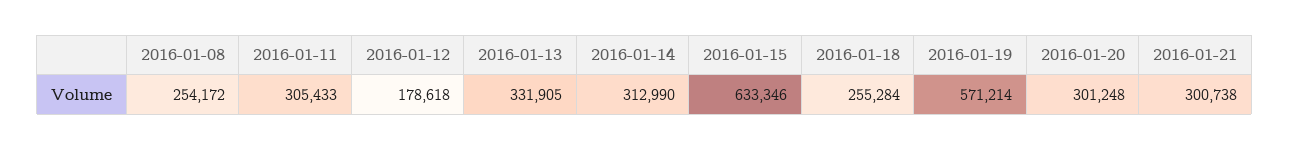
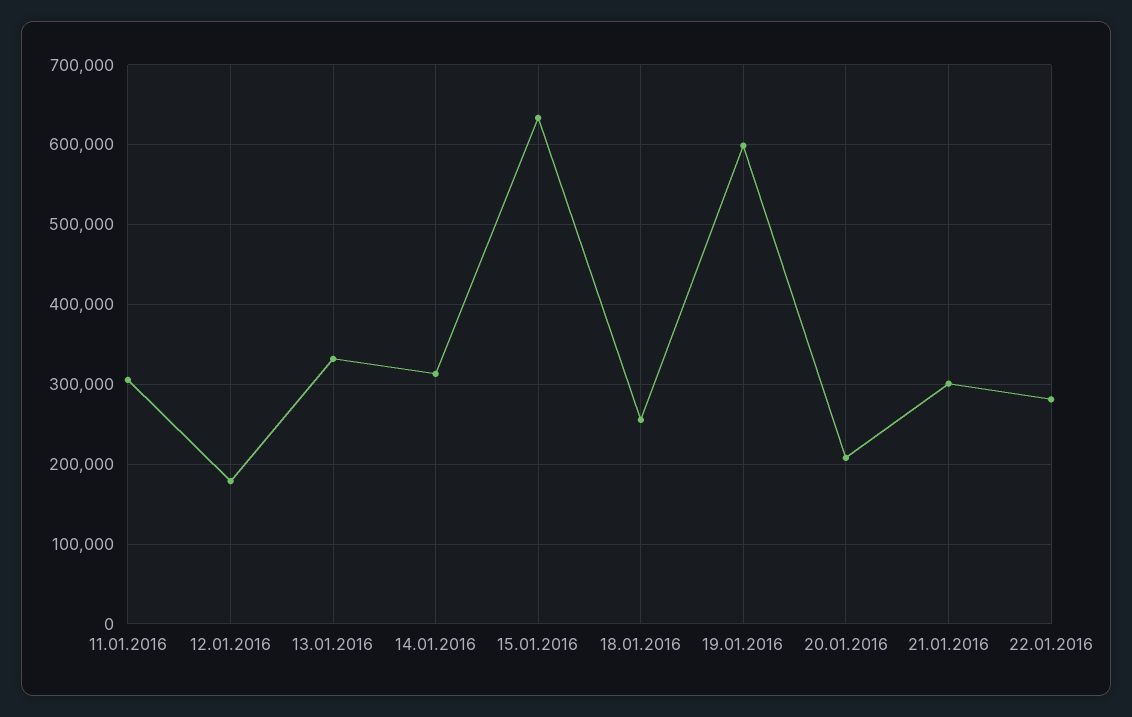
2016-01-08: 254172 -> none
2016-01-19: 571214 -> 600000
2016-01-20: 301248 -> 210000
22.01.2016: none -> 280000

